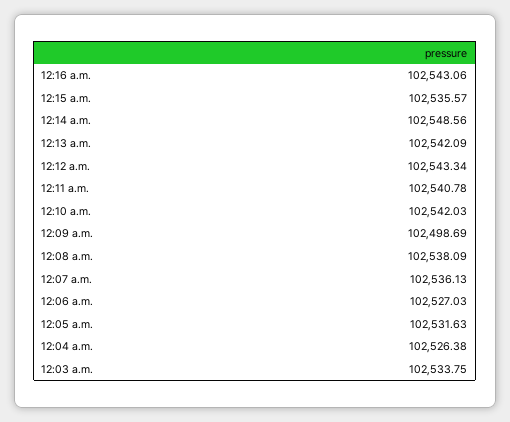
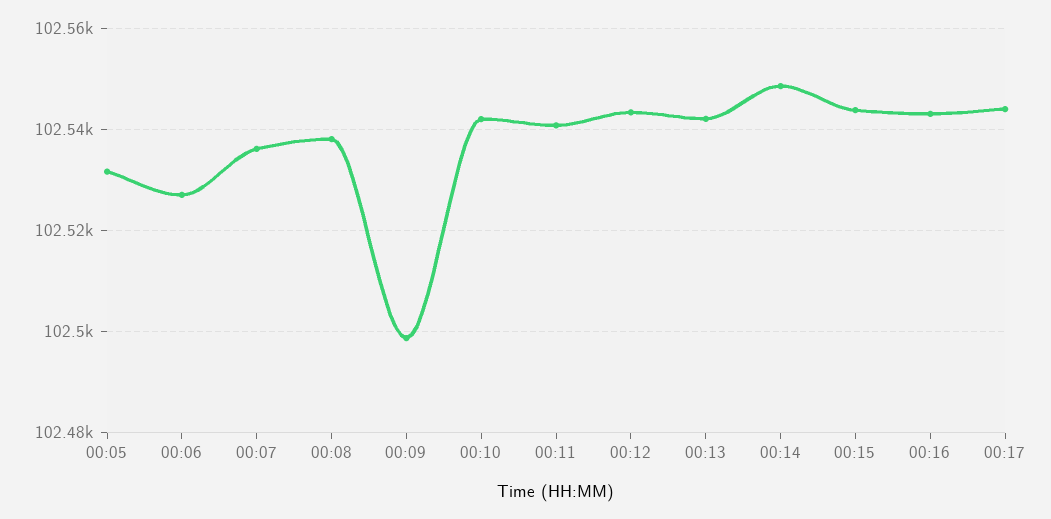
12:15 a.m.: 102535.57 -> 102544
12:04 a.m.: 102526.38 -> none
12:03 a.m.: 102533.75 -> none
00:17: none -> 102544

